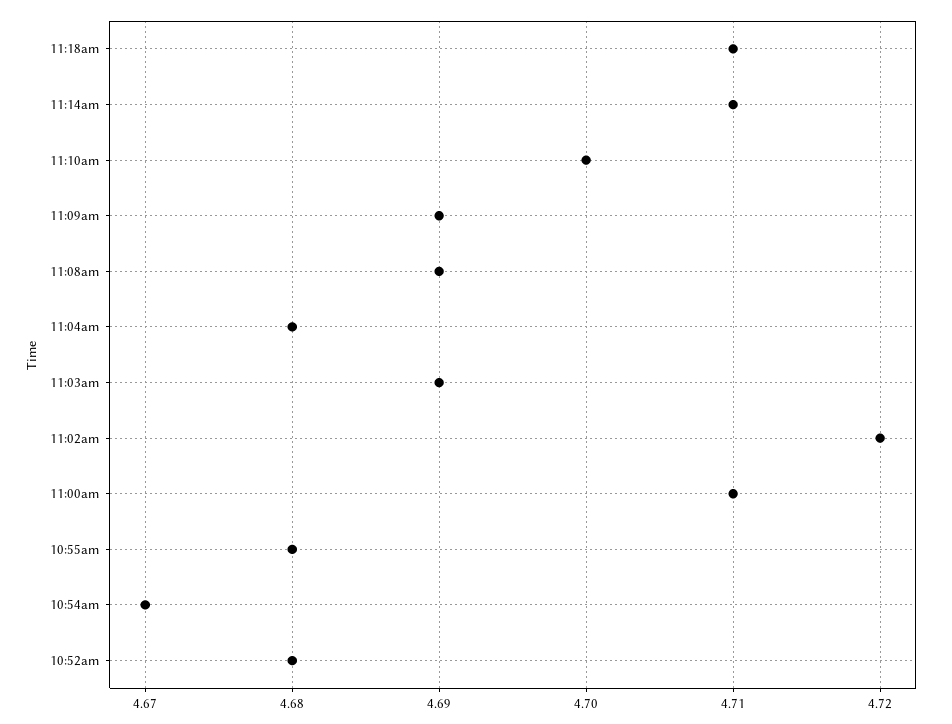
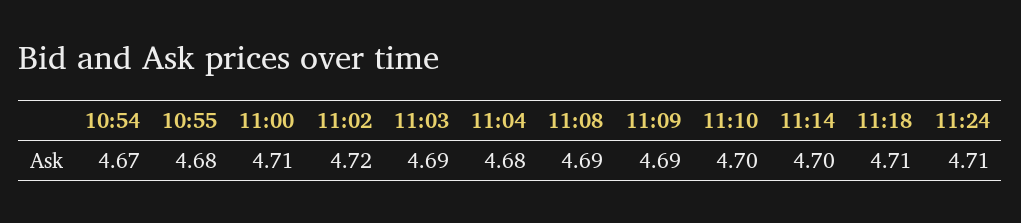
11:14am: 4.71 -> 4.7
10:52am: 4.68 -> none
11:24: none -> 4.71

